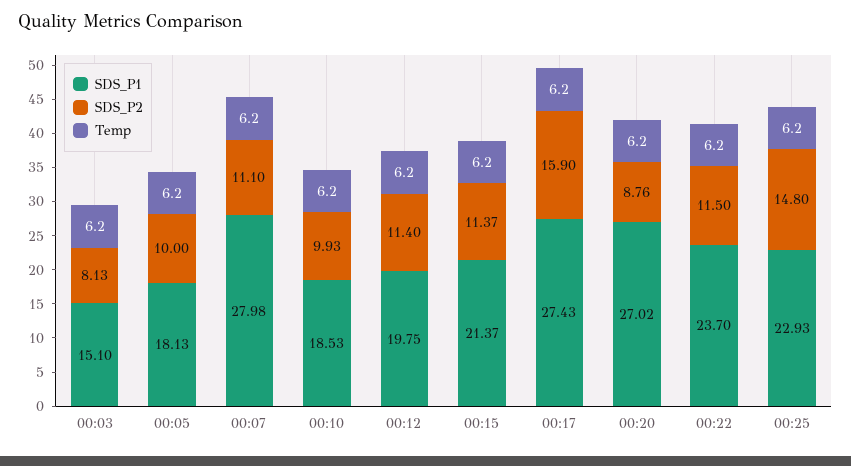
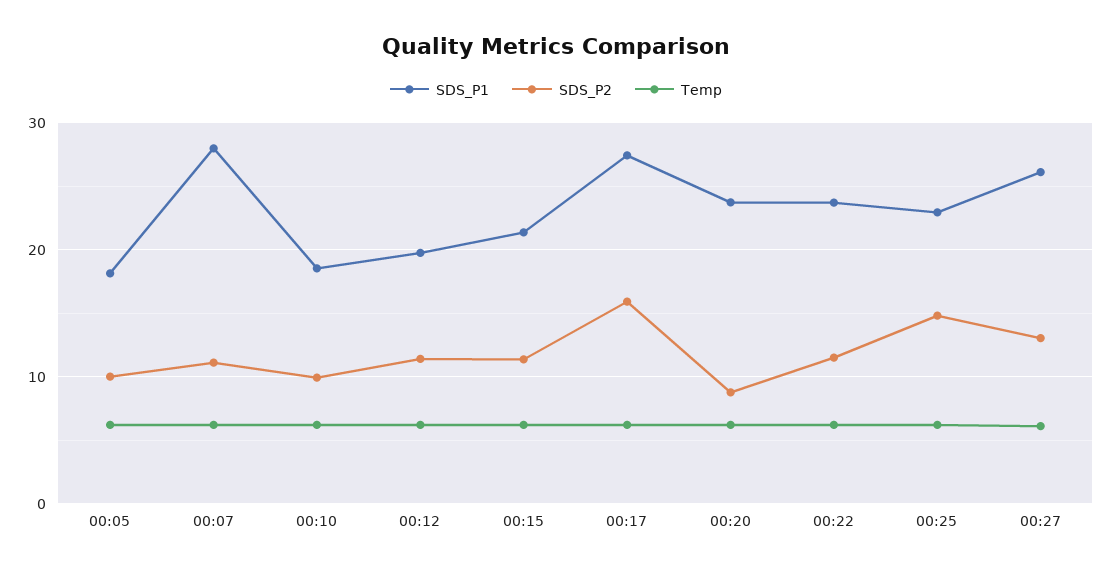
SDS_P1, 00:03: 15.1 -> none
SDS_P2, 00:03: 8.13 -> none
Temp, 00:03: 6.2 -> none
SDS_P1, 00:20: 27.02 -> 24
SDS_P1, 00:27: none -> 26
SDS_P2, 00:27: none -> 13
Temp, 00:27: none -> 6

